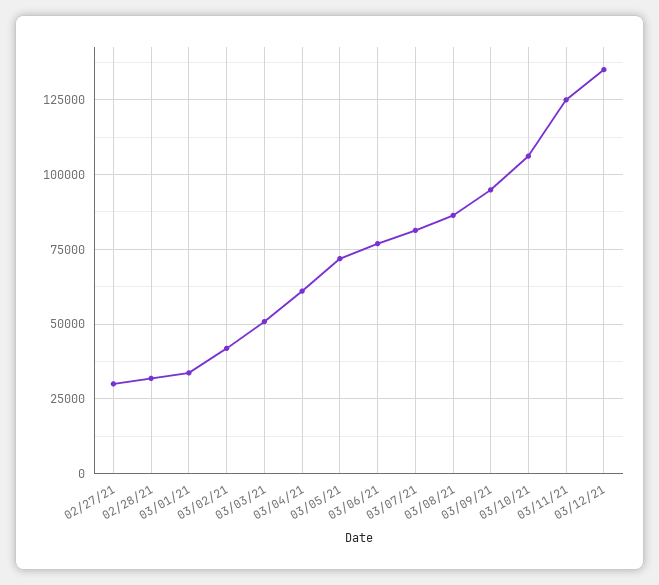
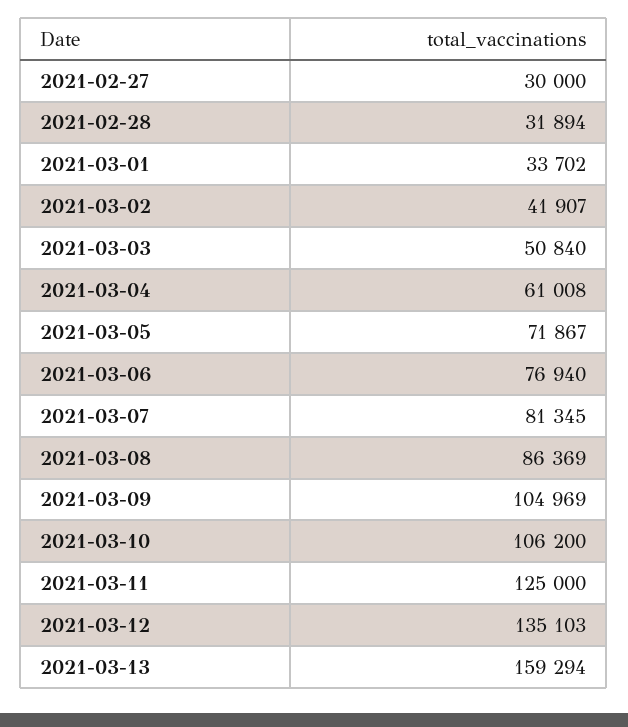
03/09/21: 95000 -> 104969
2021-03-13: none -> 159294

